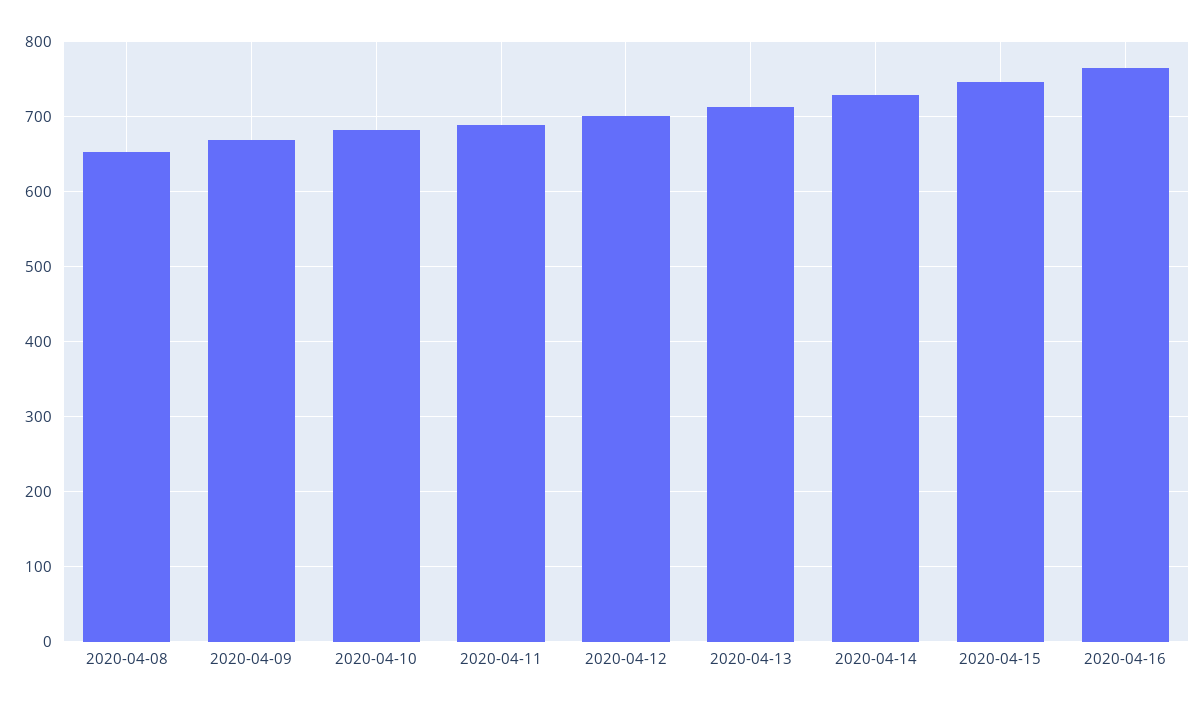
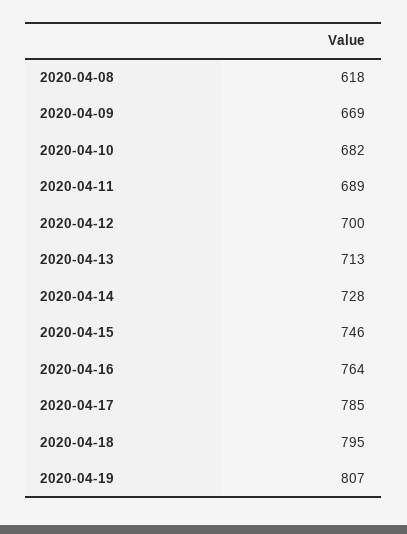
2020-04-08: 650 -> 618
2020-04-17: none -> 785
2020-04-18: none -> 795
2020-04-19: none -> 807

